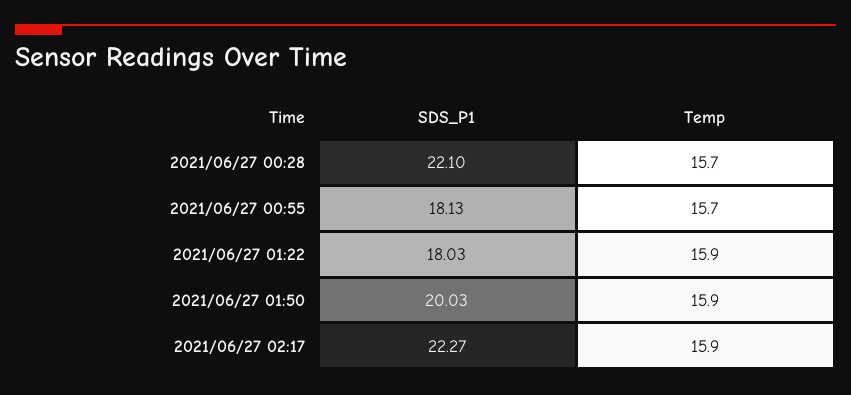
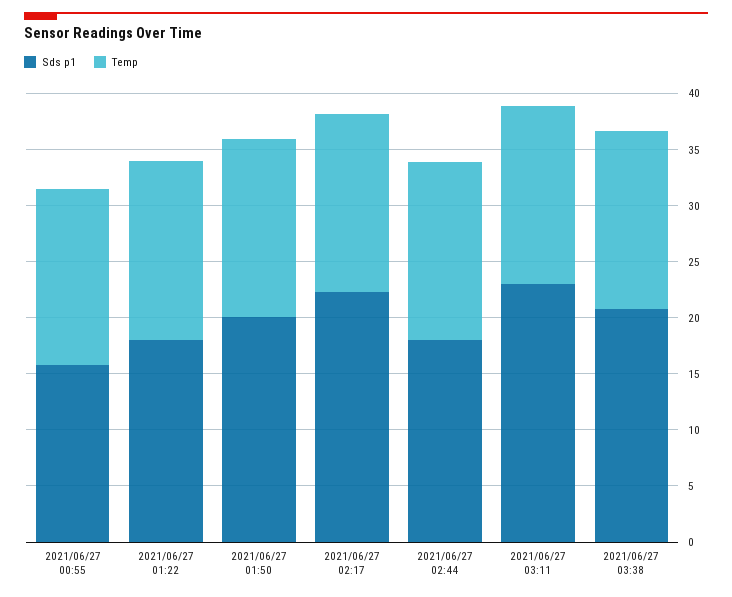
SDS_P1, 2021/06/27 00:28: 22.1 -> none
Temp, 2021/06/27 00:28: 15.7 -> none
SDS_P1, 2021/06/27 00:55: 18.13 -> 16
SDS_P1, 2021/06/27 02:44: none -> 18
Temp, 2021/06/27 02:44: none -> 16
SDS_P1, 2021/06/27 03:11: none -> 23
Temp, 2021/06/27 03:11: none -> 16
SDS_P1, 2021/06/27 03:38: none -> 21
Temp, 2021/06/27 03:38: none -> 16

